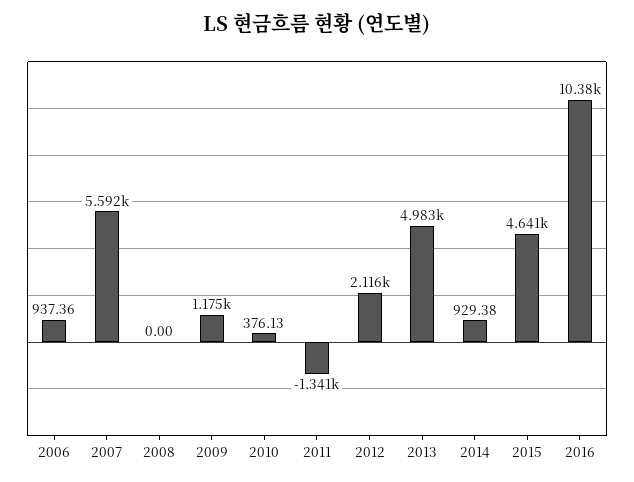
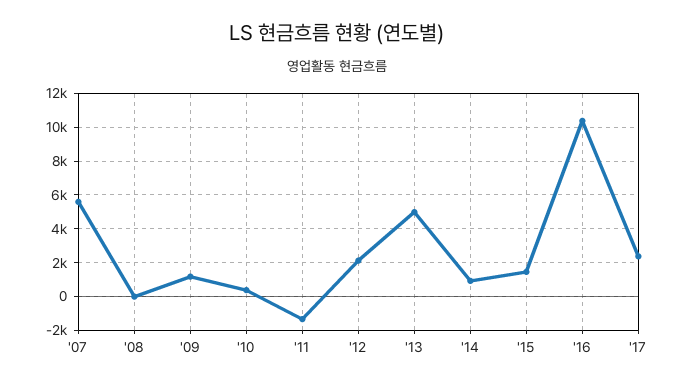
2006: 937.36 -> none
2015: 4641 -> 1500
'17: none -> 2500

